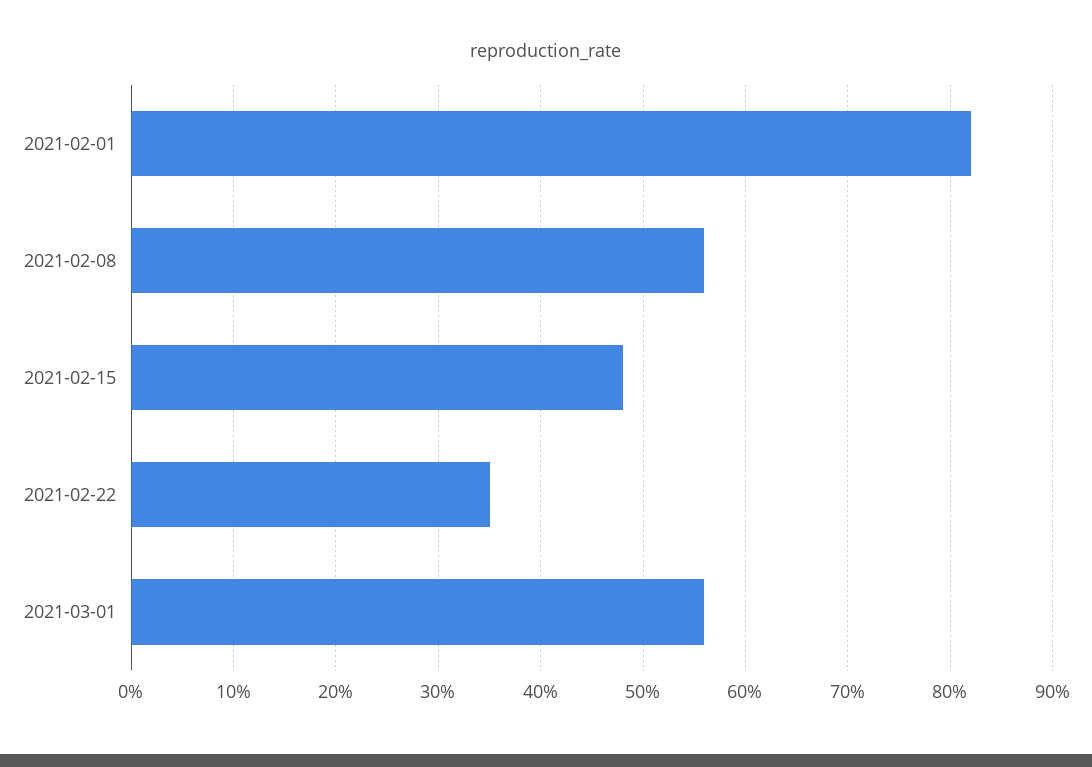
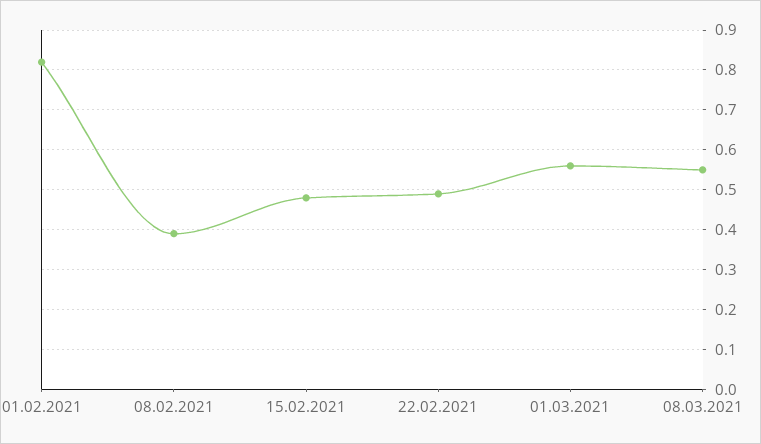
2021-02-08: 0.56 -> 0.4
2021-02-22: 0.35 -> 0.5
08.03.2021: none -> 0.55

